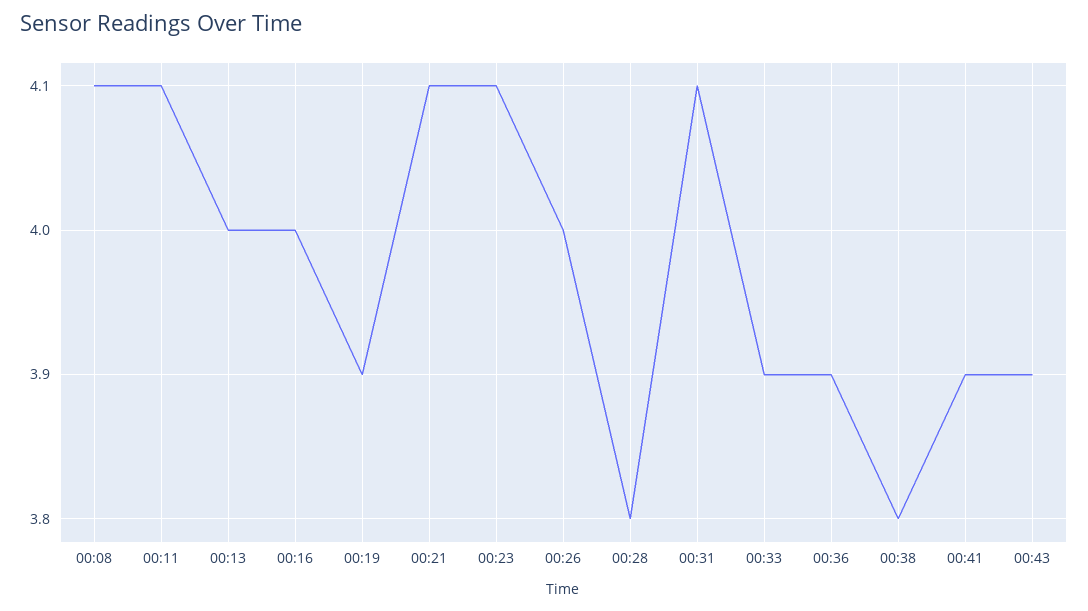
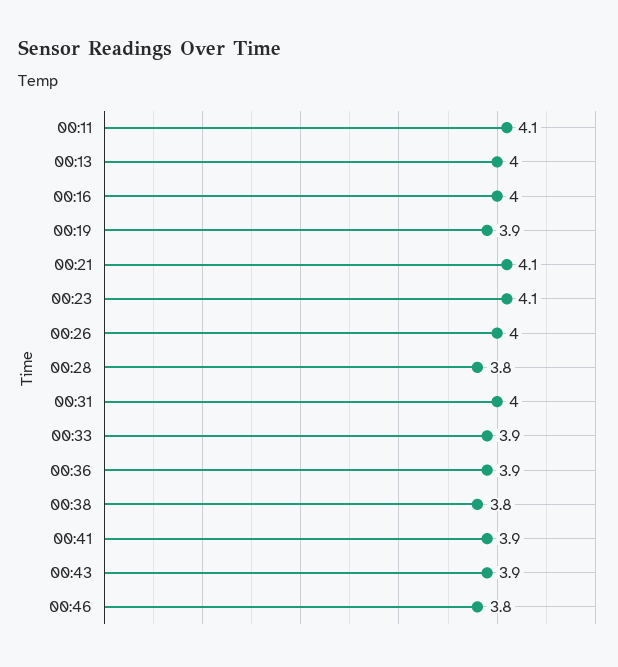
00:08: 4.1 -> none
00:31: 4.1 -> 4
00:46: none -> 3.8

